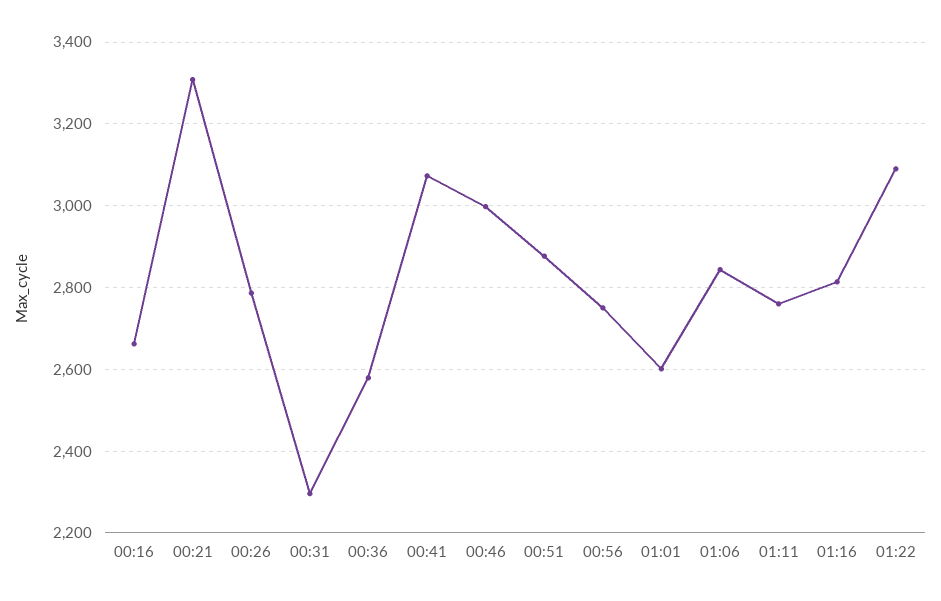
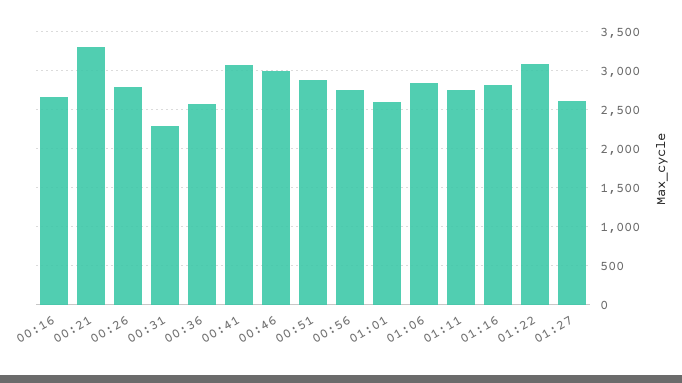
01:27: none -> 2600

